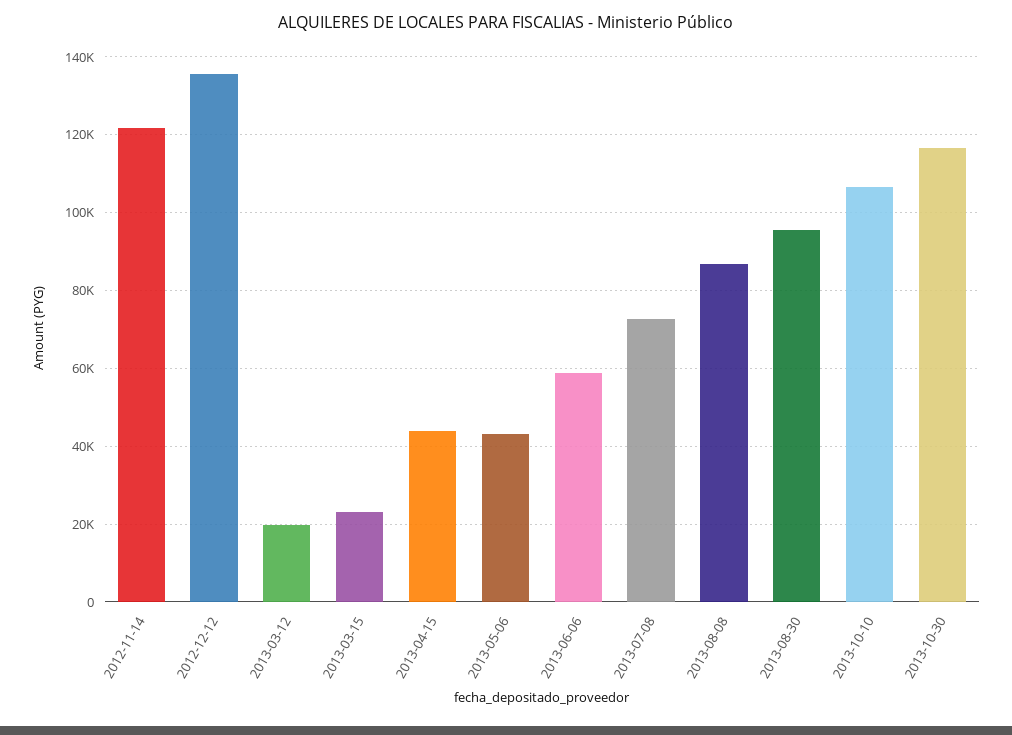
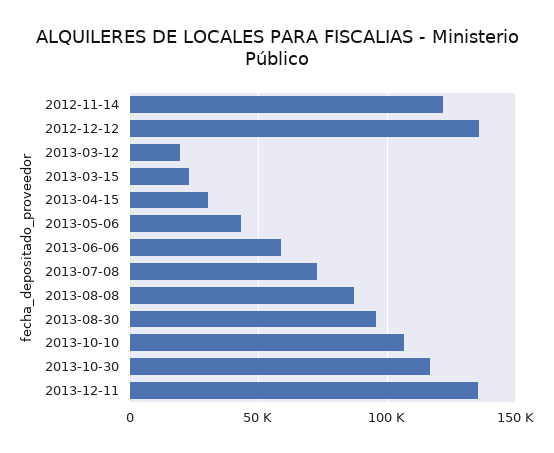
2013-04-15: 44000 -> 30000
2013-12-11: none -> 135000

